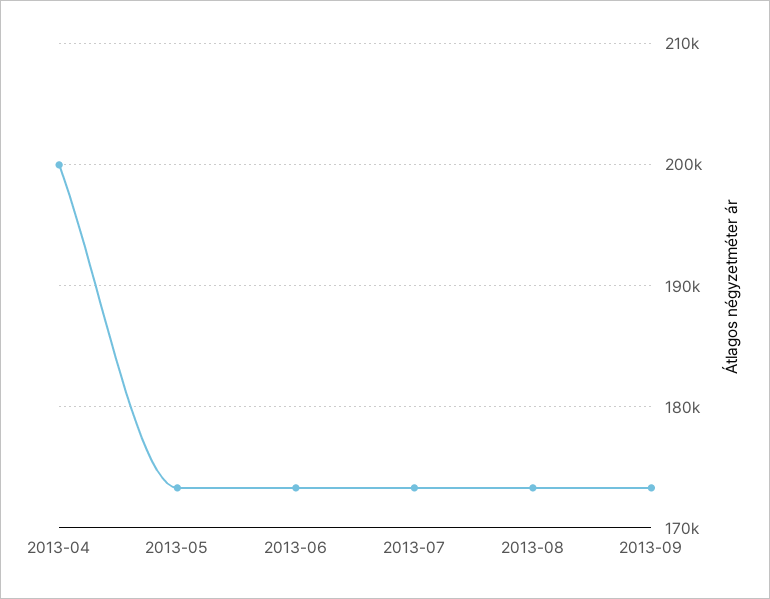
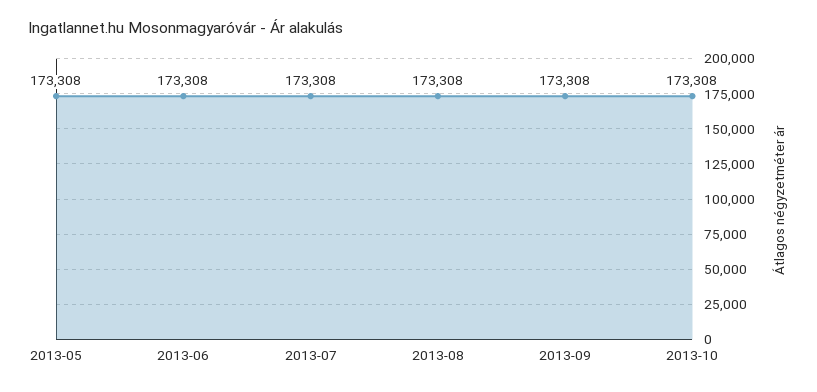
2013-04: 200000 -> none
2013-10: none -> 173308

